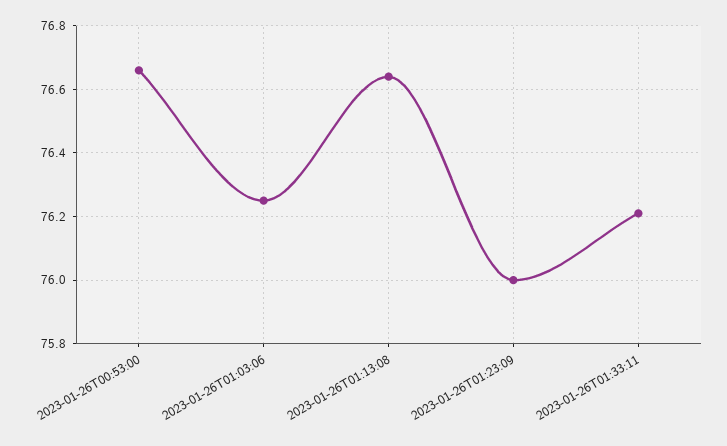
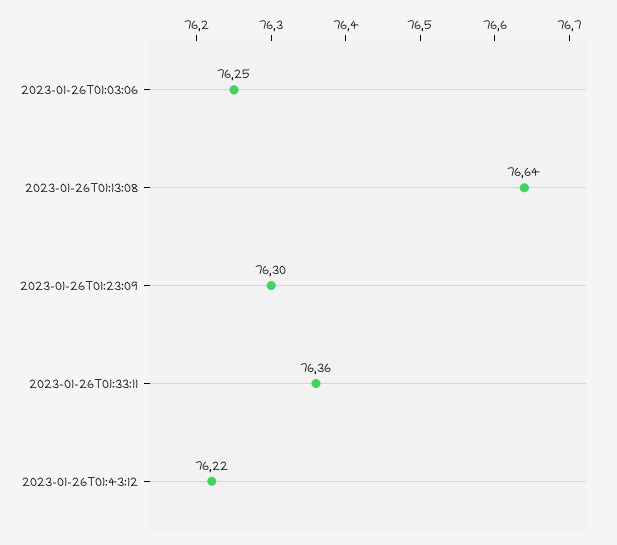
2023-01-26T00:53:00: 76.65 -> none
2023-01-26T01:23:09: 76 -> 76.3
2023-01-26T01:33:11: 76.2 -> 76.36
2023-01-26T01:43:12: none -> 76.22

